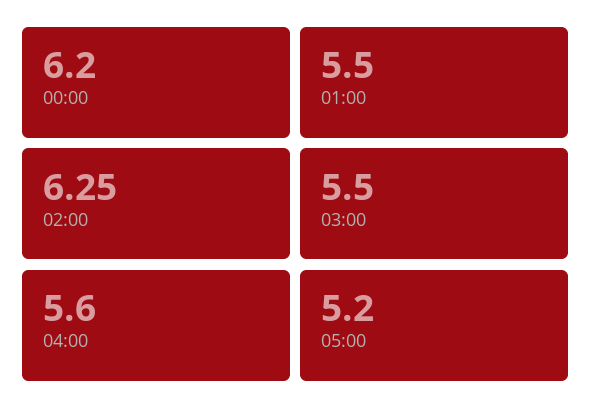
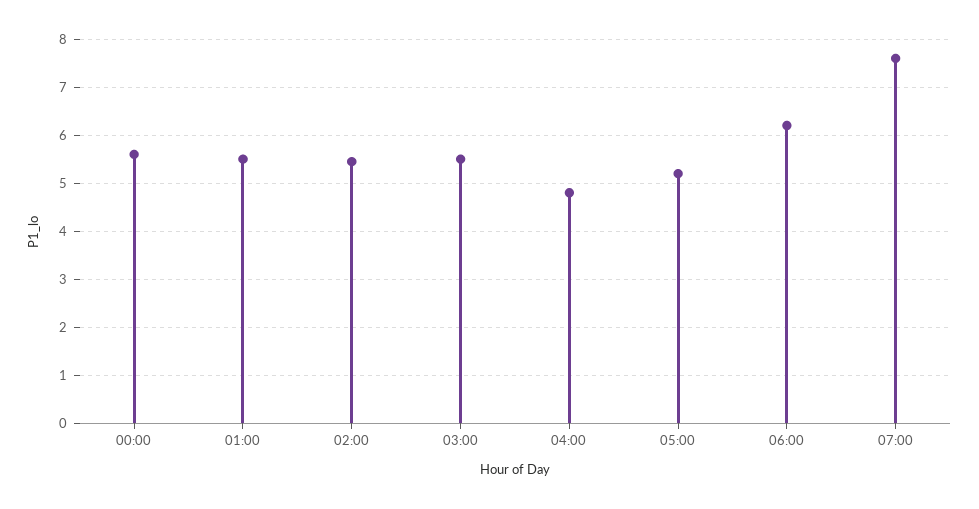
00:00: 6.2 -> 5.6
02:00: 6.25 -> 5.4
04:00: 5.6 -> 4.8
06:00: none -> 6.2
07:00: none -> 7.6

